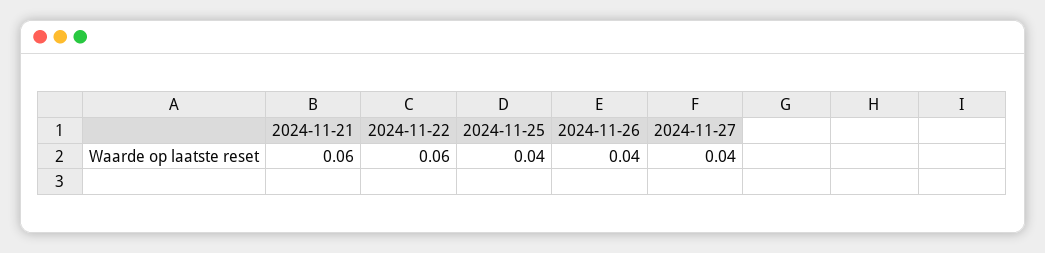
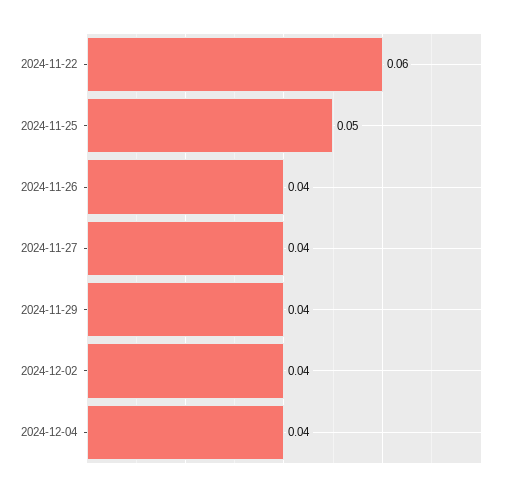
2024-11-21: 0.06 -> none
2024-11-25: 0.04 -> 0.05
2024-11-29: none -> 0.04
2024-12-02: none -> 0.04
2024-12-04: none -> 0.04

